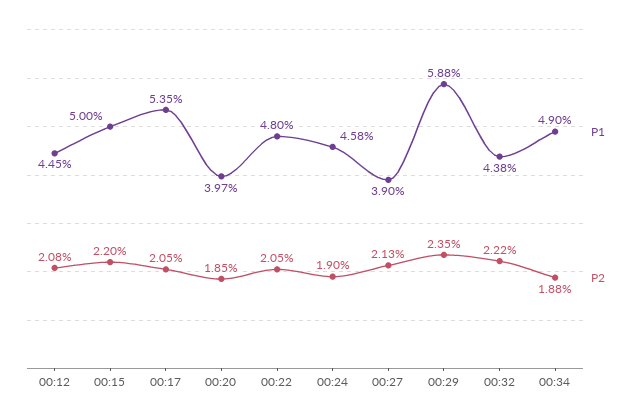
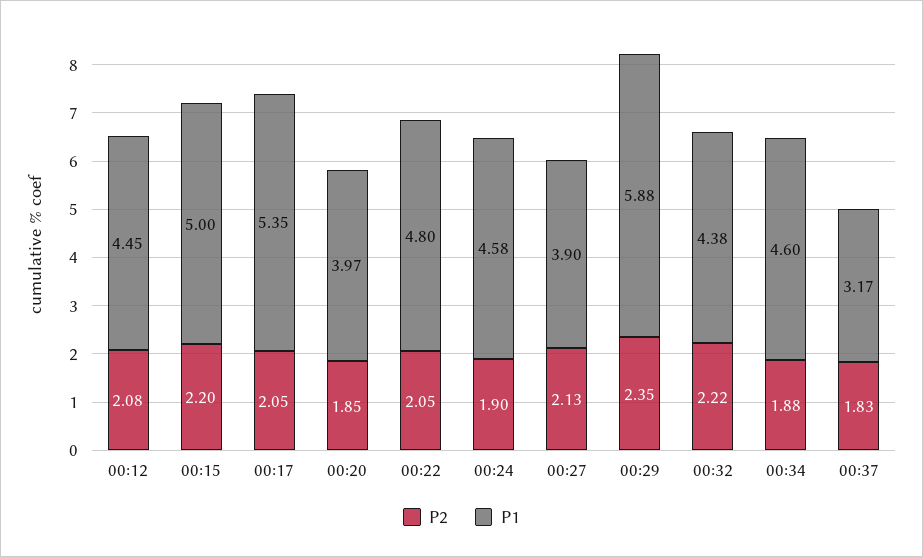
P1, 00:34: 4.9 -> 4.6
P2, 00:37: none -> 1.83
P1, 00:37: none -> 3.17

